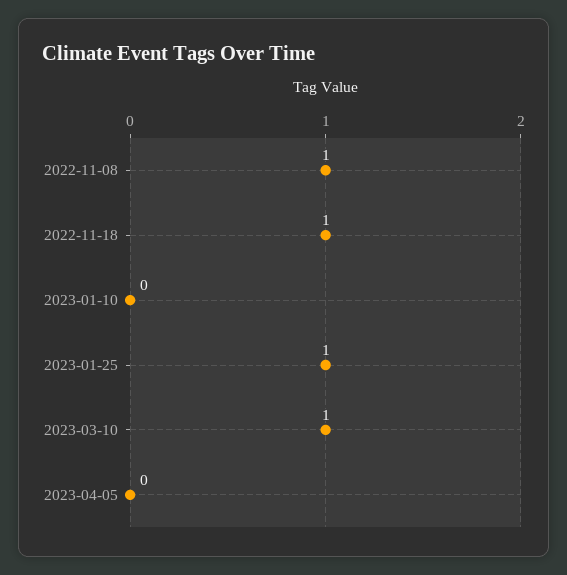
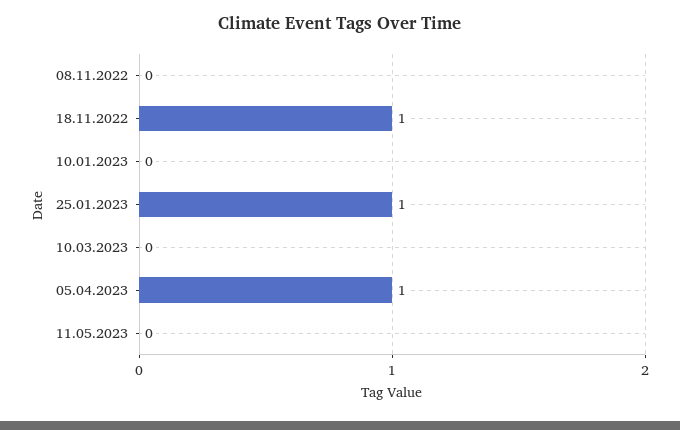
2022-11-08: 1 -> 0
2023-03-10: 1 -> 0
2023-04-05: 0 -> 1
11.05.2023: none -> 0

